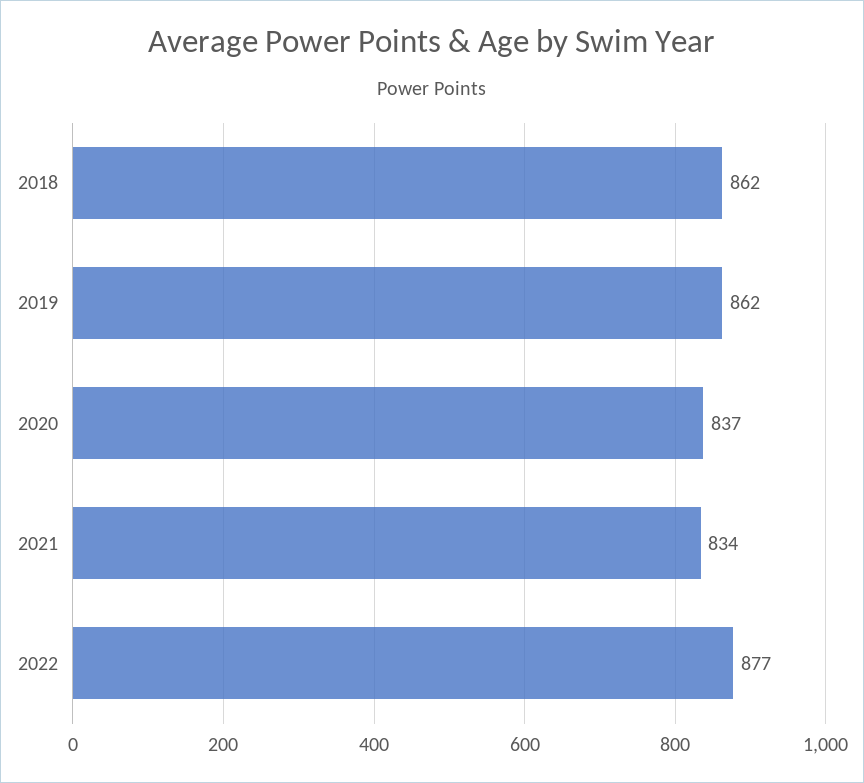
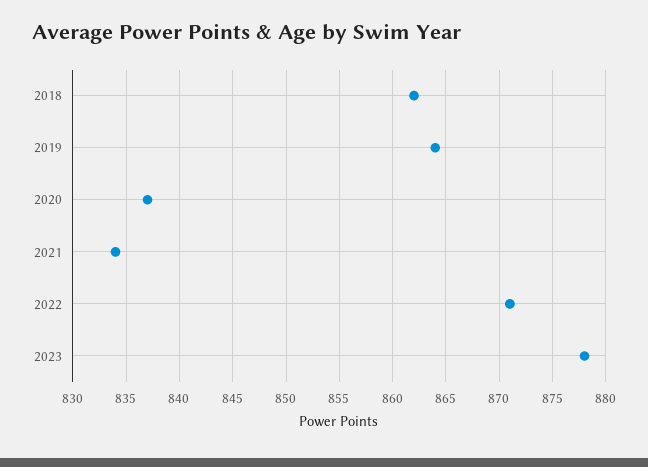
2019: 862 -> 864
2022: 877 -> 871
2023: none -> 878

